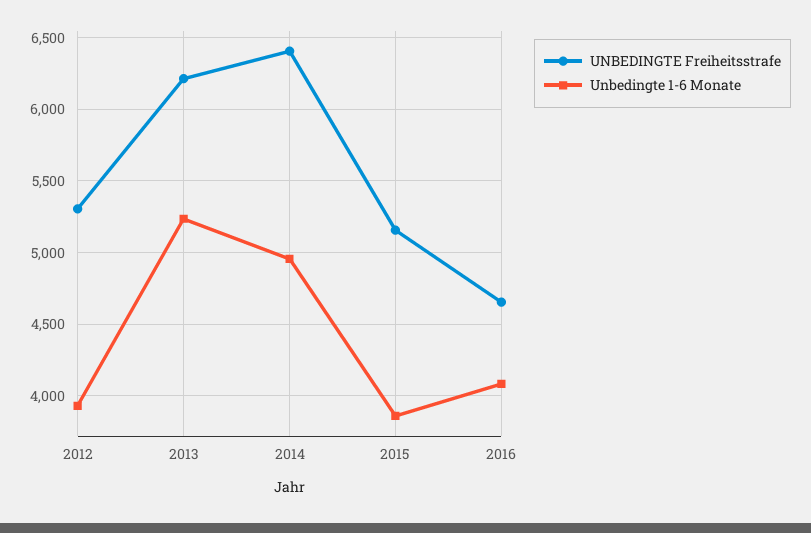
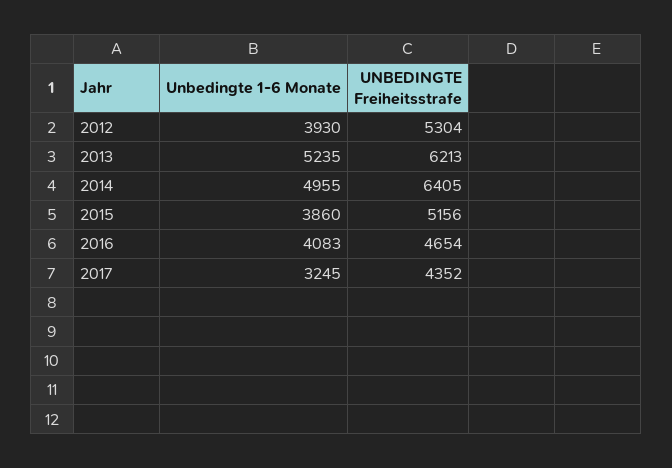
Unbedingte 1-6 Monate, 2017: none -> 3245
UNBEDINGTE Freiheitsstrafe, 2017: none -> 4352

